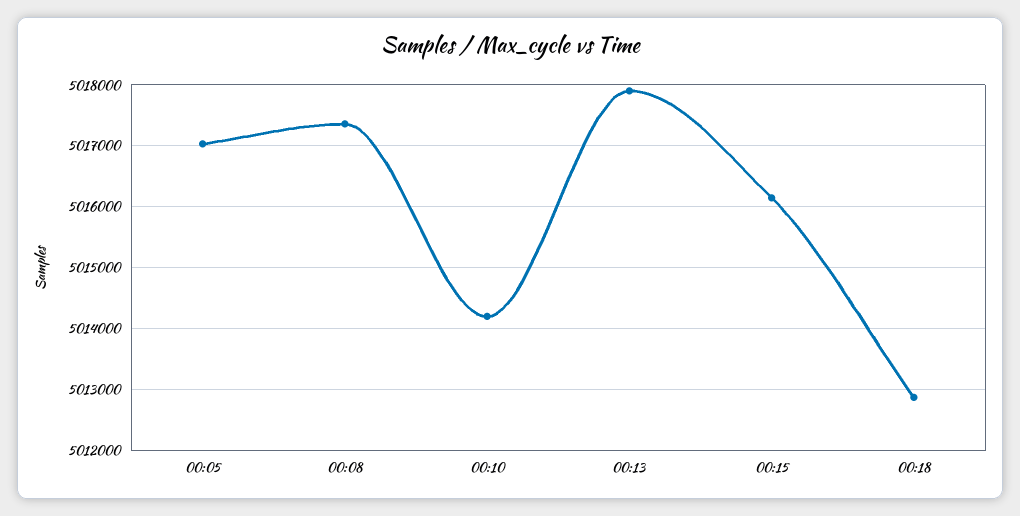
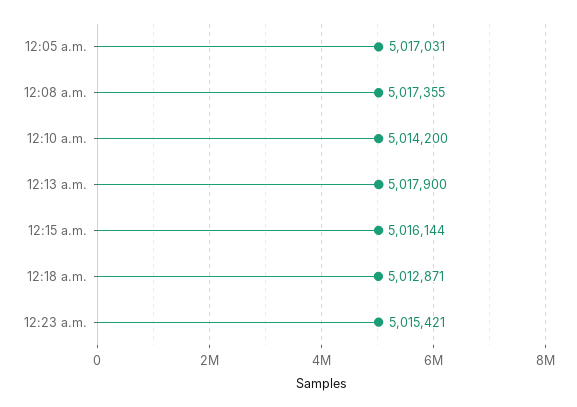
12:23 a.m.: none -> 5015421

